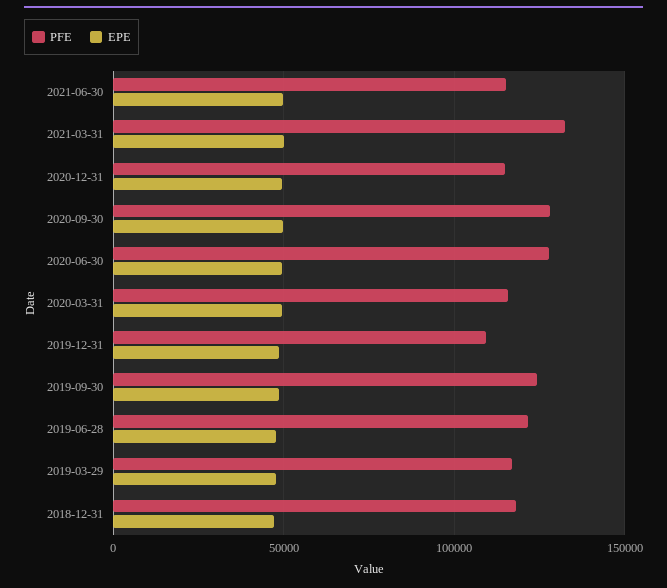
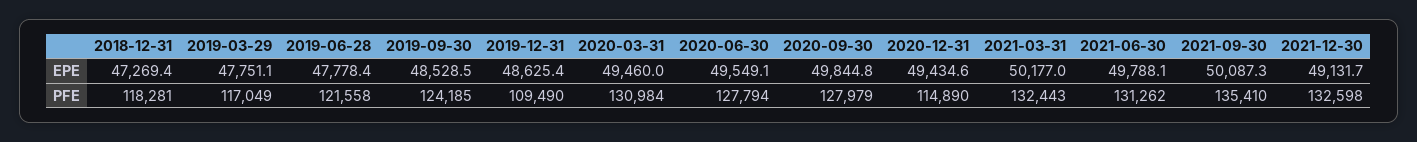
PFE, 2021-06-30: 115000 -> 131262
PFE, 2020-03-31: 115000 -> 130984
EPE, 2021-09-30: none -> 50087.3
EPE, 2021-12-30: none -> 49131.7
PFE, 2021-09-30: none -> 135410
PFE, 2021-12-30: none -> 132598

